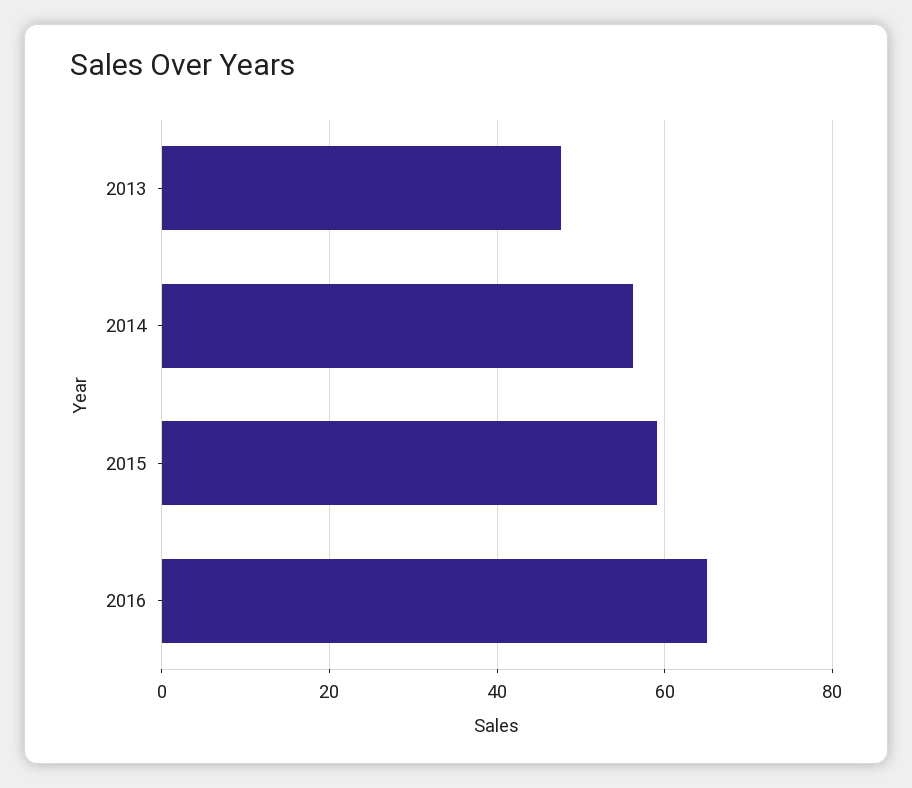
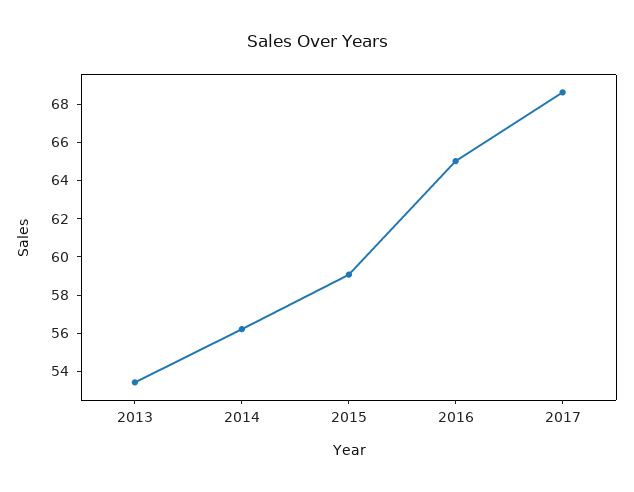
2013: 48 -> 53.5
2017: none -> 68.5

